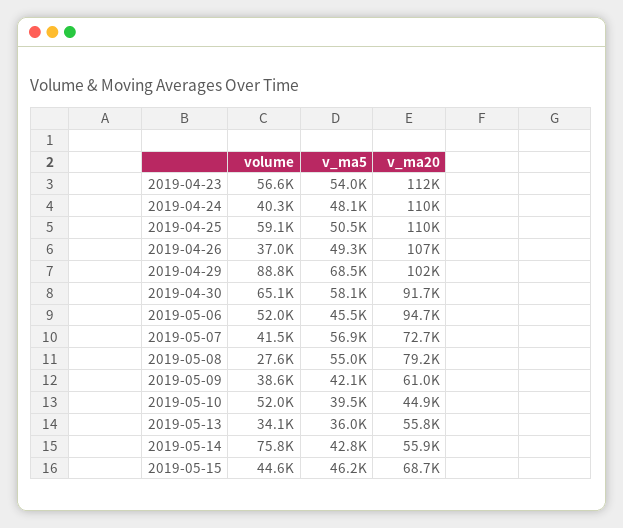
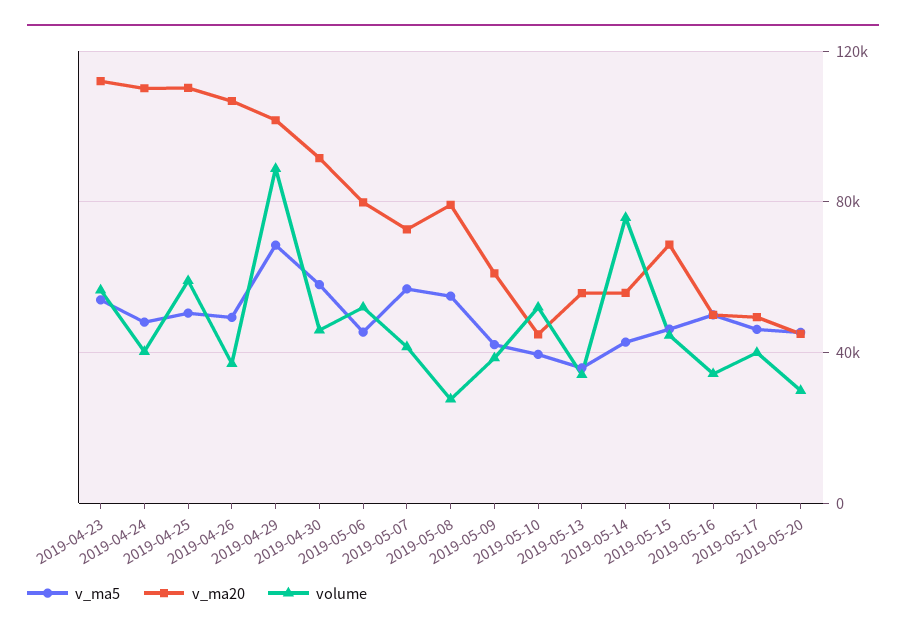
volume, 2019-04-30: 65100 -> 45000
v_ma20, 2019-05-06: 94700 -> 80000
v_ma5, 2019-05-16: none -> 50000
v_ma20, 2019-05-16: none -> 50000
volume, 2019-05-16: none -> 35000
v_ma5, 2019-05-17: none -> 45000
v_ma20, 2019-05-17: none -> 50000
volume, 2019-05-17: none -> 40000
v_ma5, 2019-05-20: none -> 45000
v_ma20, 2019-05-20: none -> 45000
volume, 2019-05-20: none -> 30000

